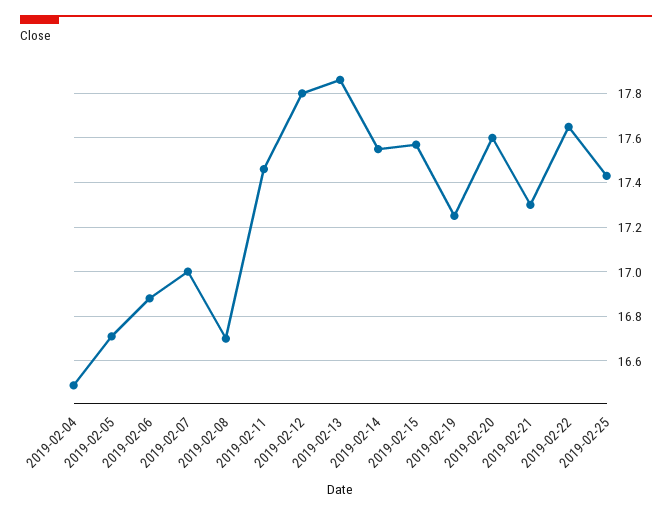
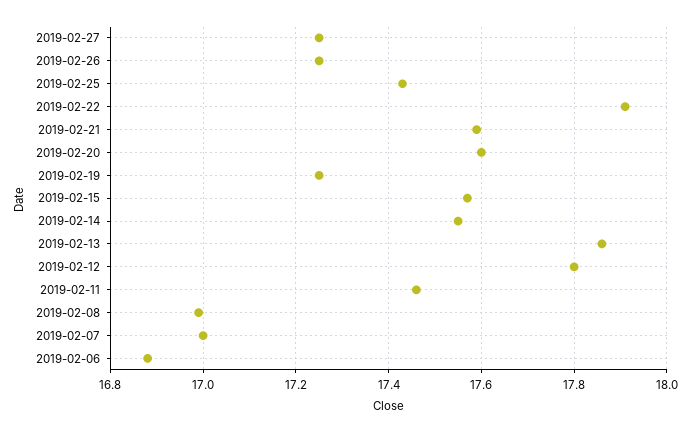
2019-02-04: 16.5 -> none
2019-02-05: 16.7 -> none
2019-02-08: 16.7 -> 17
2019-02-21: 17.3 -> 17.6
2019-02-22: 17.65 -> 17.9
2019-02-27: none -> 17.25
2019-02-26: none -> 17.25

